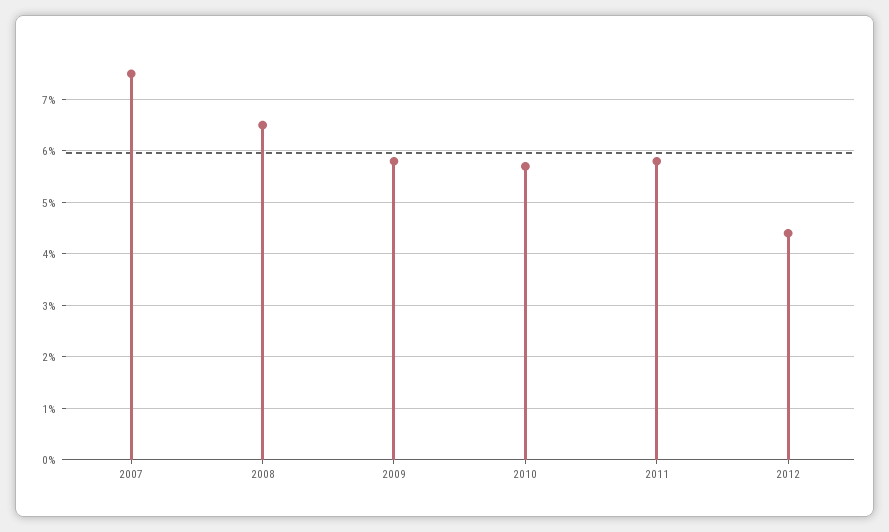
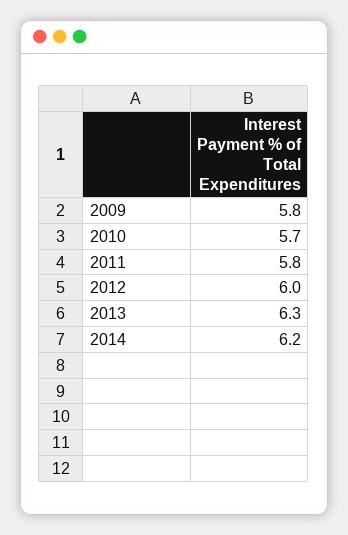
2007: 7.5 -> none
2008: 6.5 -> none
2012: 4.5 -> 6
2013: none -> 6.3
2014: none -> 6.2

